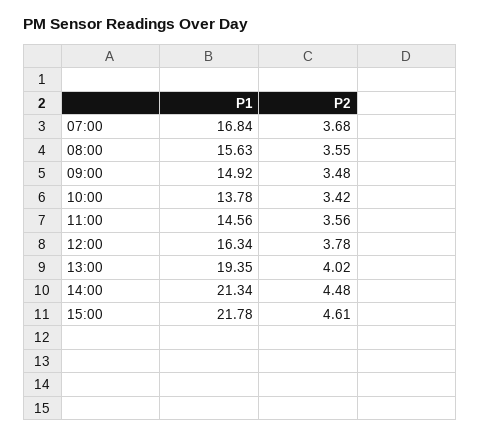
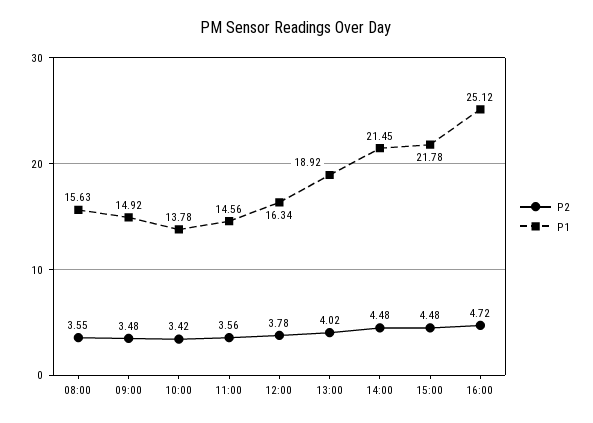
P1, 07:00: 16.84 -> none
P2, 07:00: 3.68 -> none
P1, 13:00: 19.35 -> 18.92
P1, 14:00: 21.34 -> 21.45
P2, 15:00: 4.61 -> 4.48
P2, 16:00: none -> 4.72
P1, 16:00: none -> 25.12

